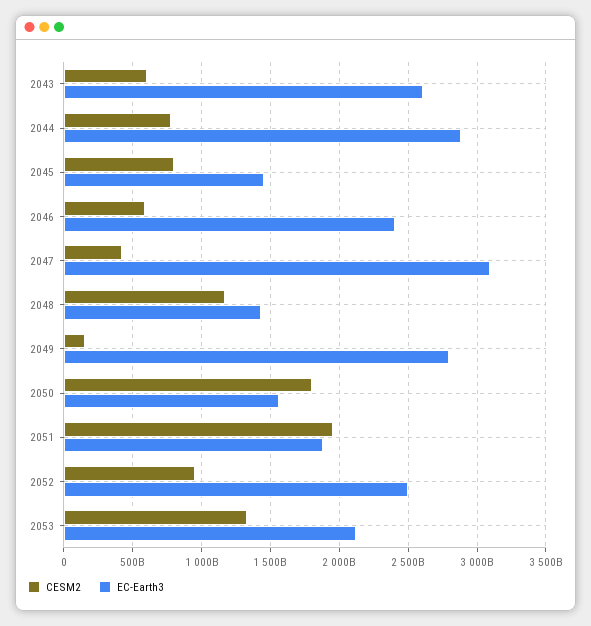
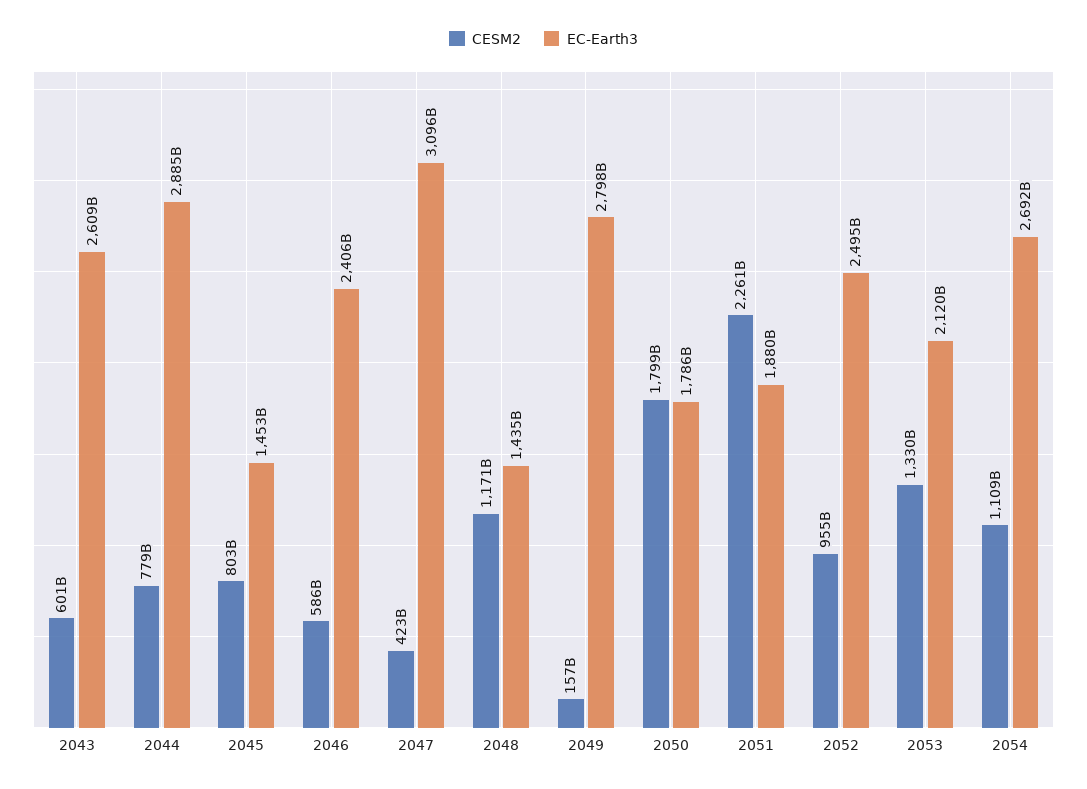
EC-Earth3, 2050: 1550000000000 -> 1786000000000
CESM2, 2051: 1950000000000 -> 2261000000000
CESM2, 2054: none -> 1109000000000
EC-Earth3, 2054: none -> 2692000000000

